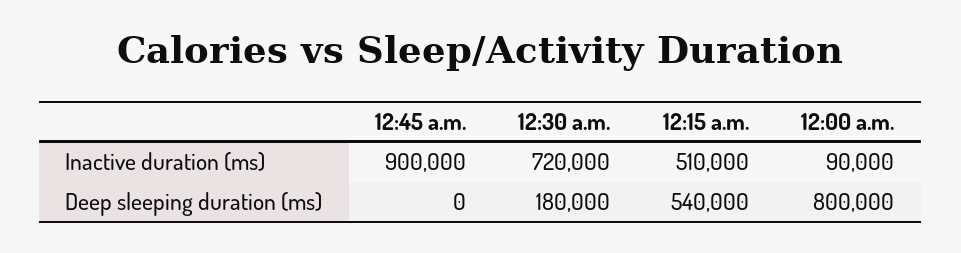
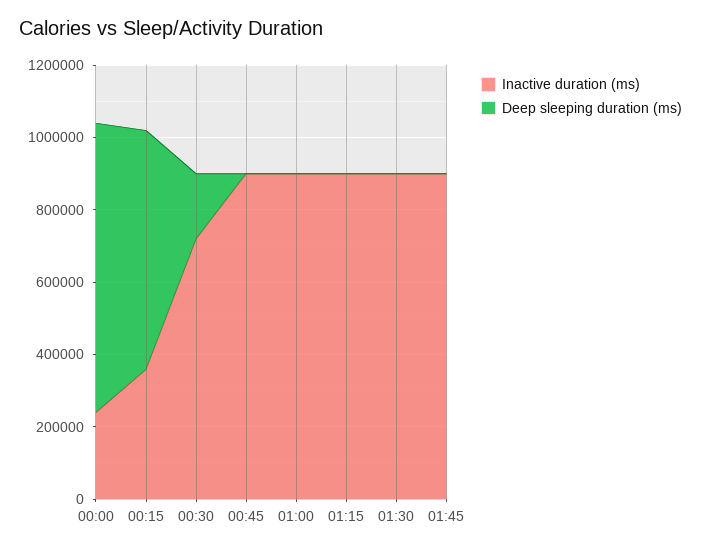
Inactive duration (ms), 12:15 a.m.: 510000 -> 350000
Inactive duration (ms), 12:00 a.m.: 90000 -> 250000
Deep sleeping duration (ms), 12:15 a.m.: 540000 -> 650000
Inactive duration (ms), 01:00: none -> 900000
Deep sleeping duration (ms), 01:00: none -> 0
Inactive duration (ms), 01:15: none -> 900000
Deep sleeping duration (ms), 01:15: none -> 0
Inactive duration (ms), 01:30: none -> 900000
Deep sleeping duration (ms), 01:30: none -> 0
Inactive duration (ms), 01:45: none -> 900000
Deep sleeping duration (ms), 01:45: none -> 0

